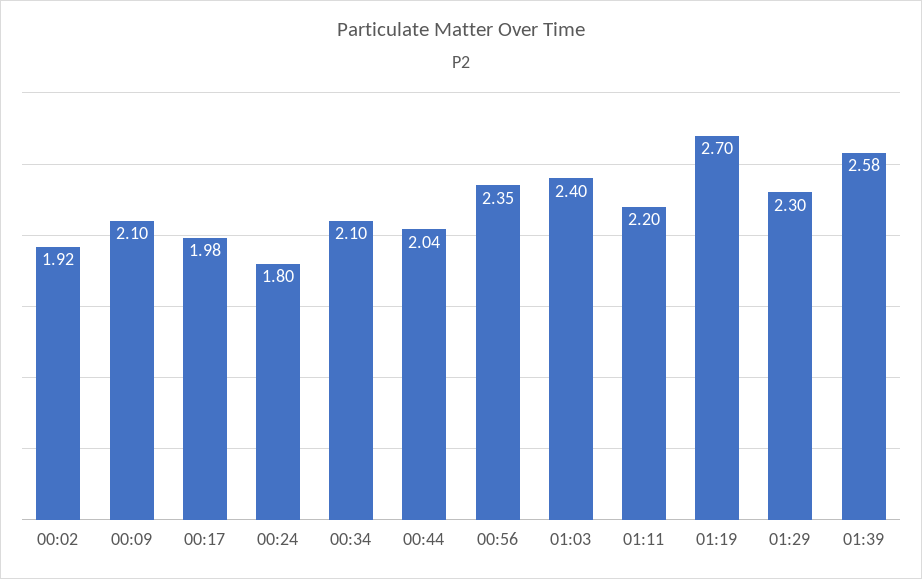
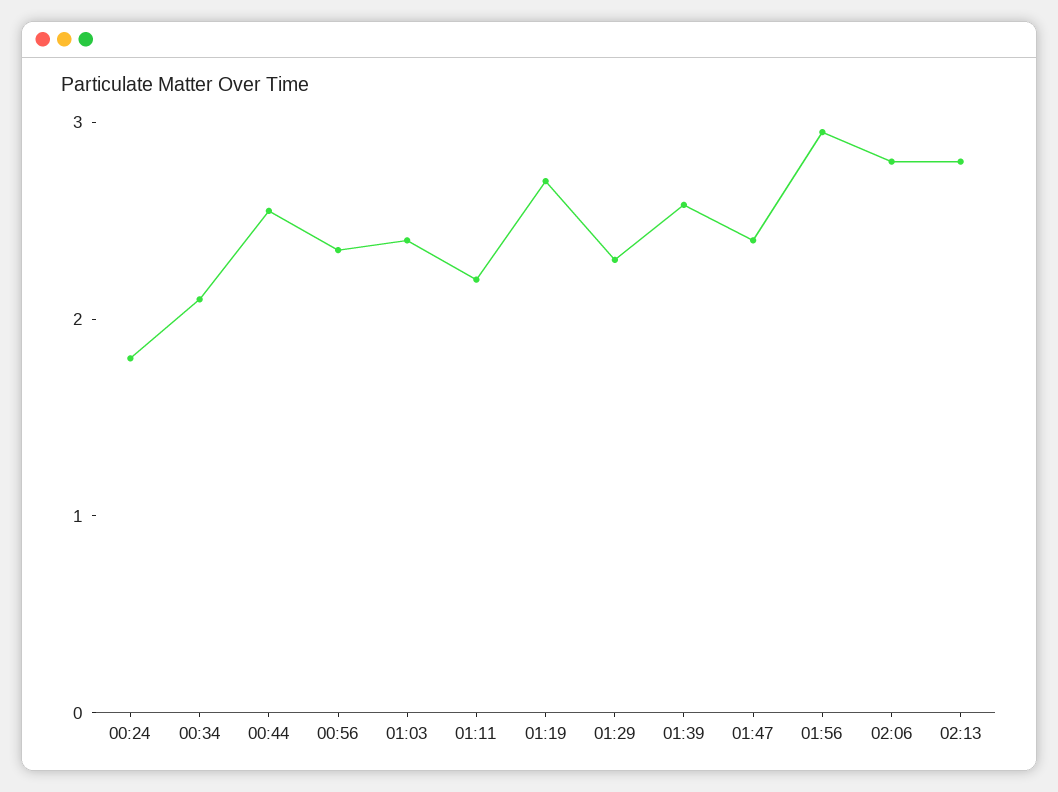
00:02: 1.92 -> none
00:09: 2.1 -> none
00:17: 1.98 -> none
00:44: 2.04 -> 2.6
01:47: none -> 2.4
01:56: none -> 3
02:06: none -> 2.8
02:13: none -> 2.8

